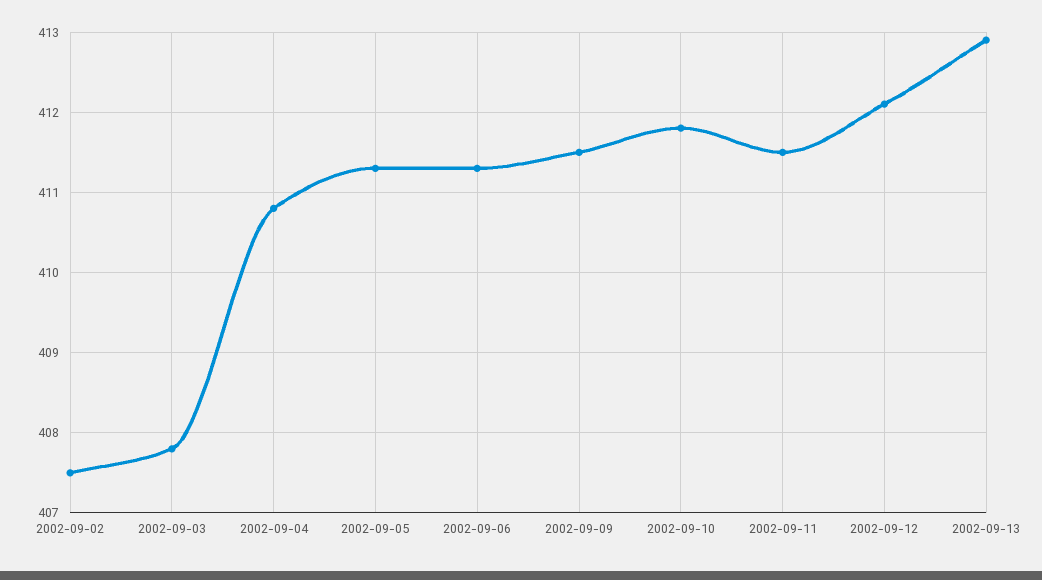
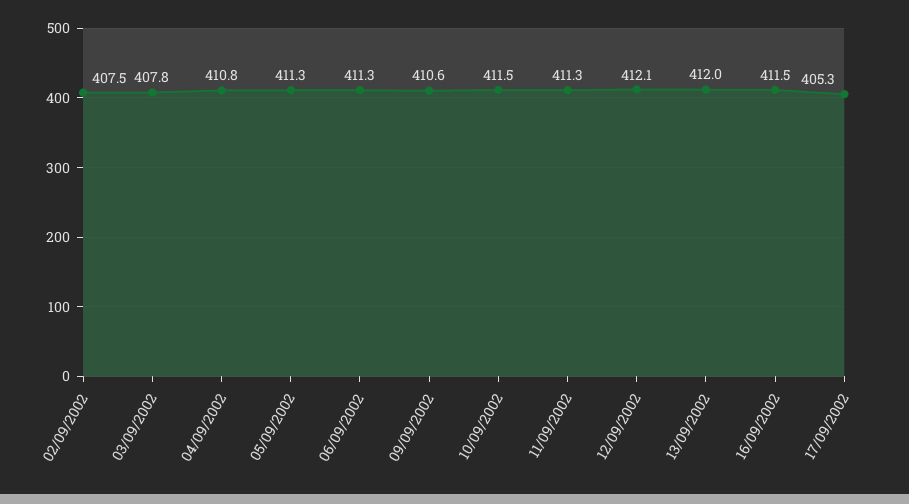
2002-09-09: 411.5 -> 410.6
2002-09-10: 411.8 -> 411.5
2002-09-11: 411.5 -> 411.3
2002-09-13: 412.9 -> 412
16/09/2002: none -> 411.5
17/09/2002: none -> 405.3

